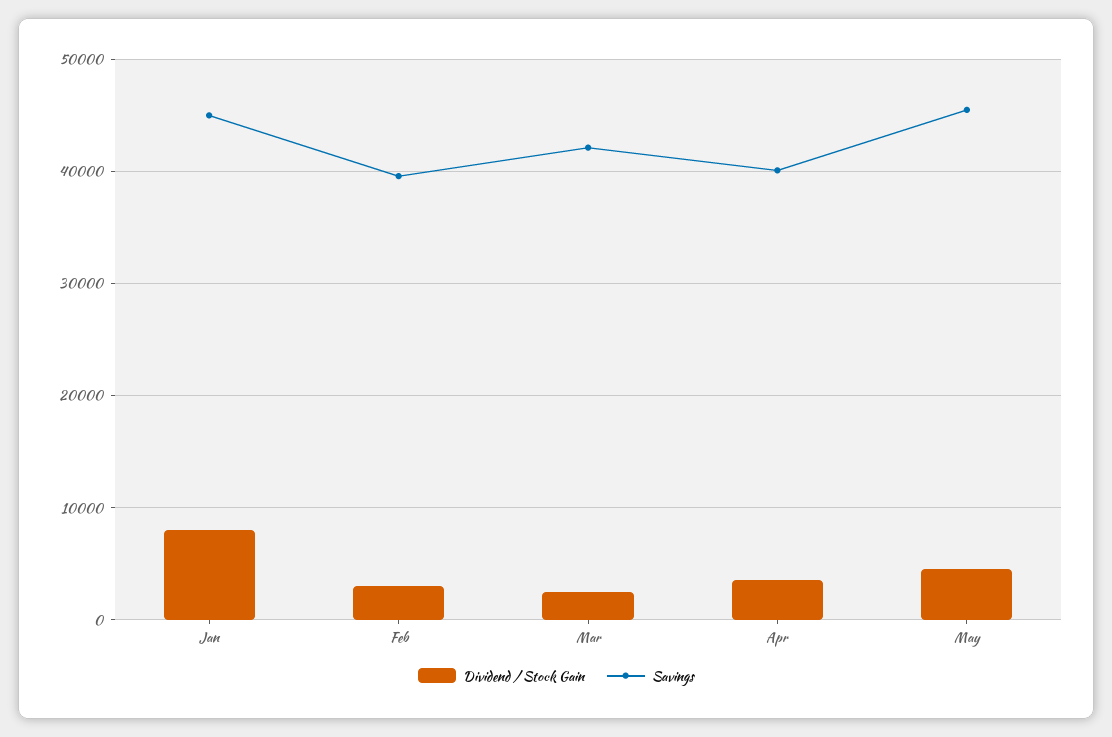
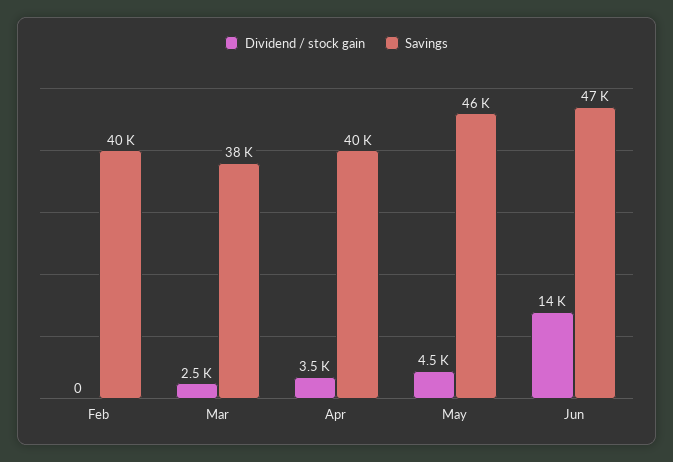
Dividend / Stock Gain, Jan: 8000 -> none
Savings, Jan: 45000 -> none
Dividend / Stock Gain, Feb: 3000 -> 0
Savings, Mar: 42000 -> 38000
Dividend / Stock Gain, Jun: none -> 14000
Savings, Jun: none -> 47000

